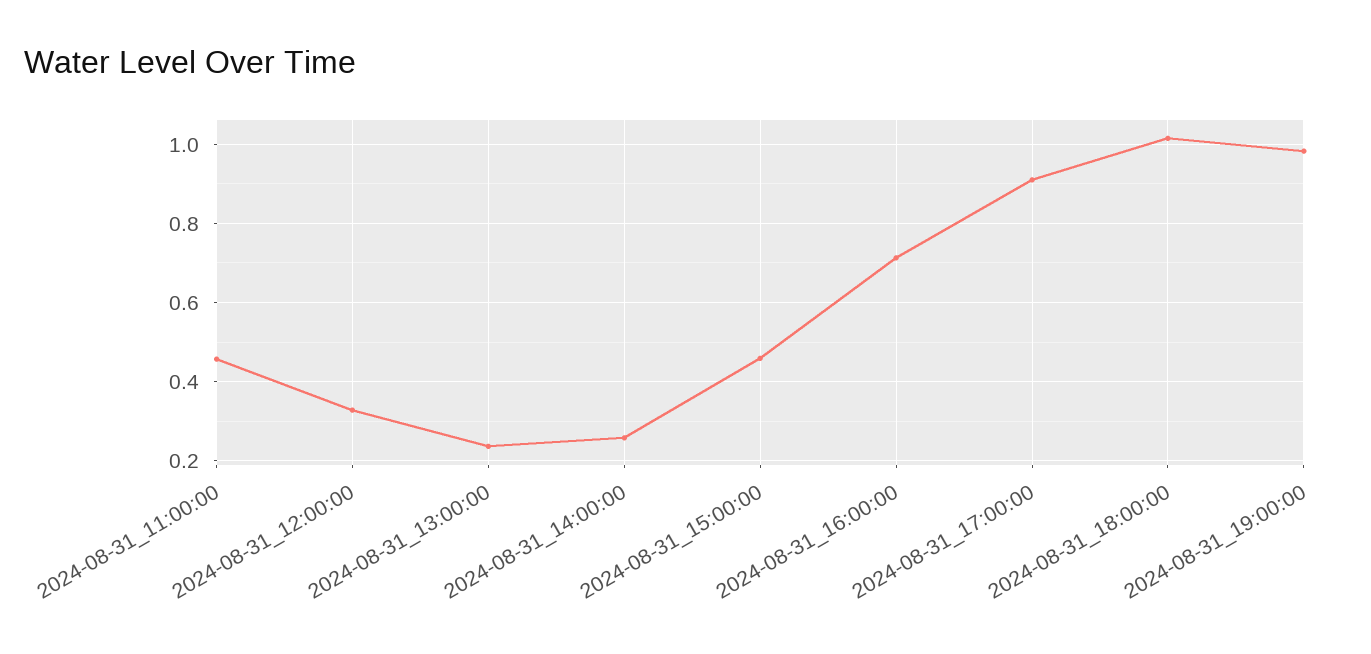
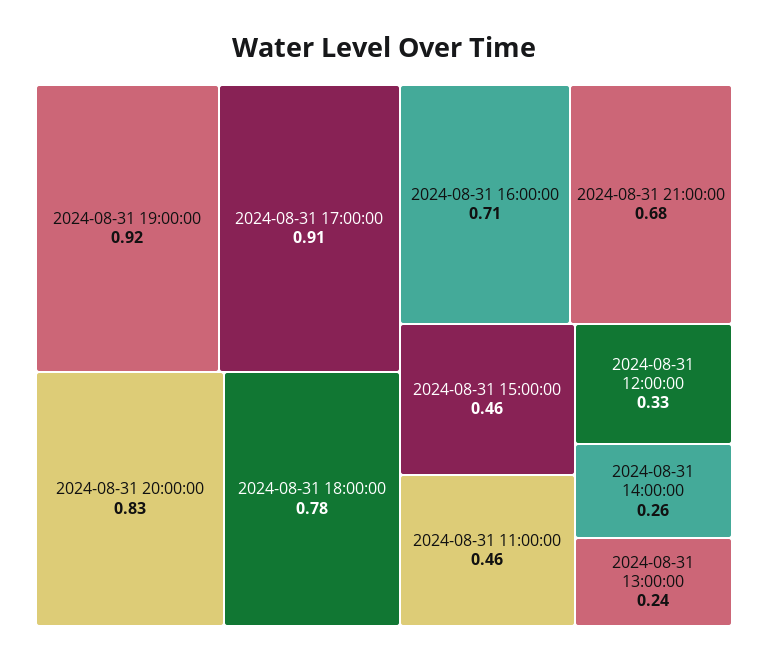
2024-08-31_18:00:00: 1.02 -> 0.78
2024-08-31_19:00:00: 0.98 -> 0.92
2024-08-31 20:00:00: none -> 0.83
2024-08-31 21:00:00: none -> 0.68

